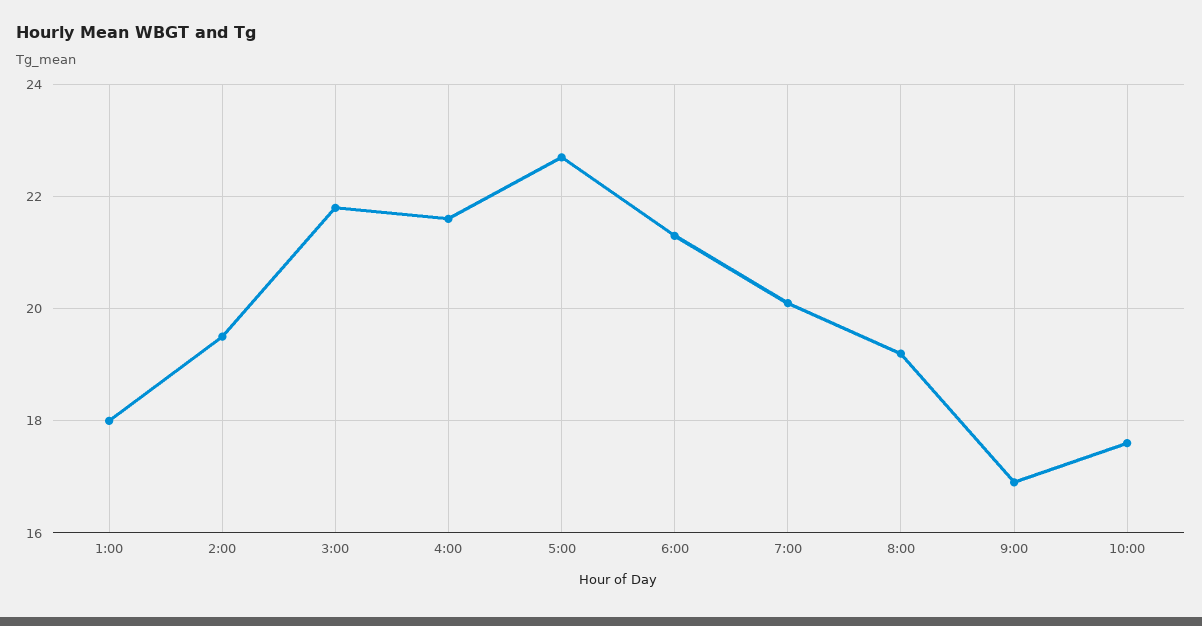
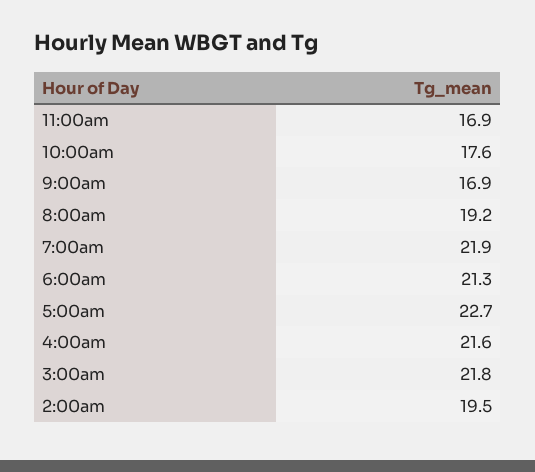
1:00: 18 -> none
7:00: 20 -> 21.9
11:00am: none -> 16.9

